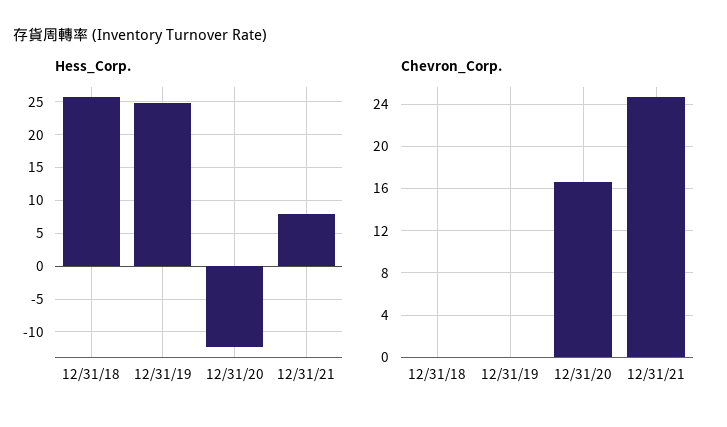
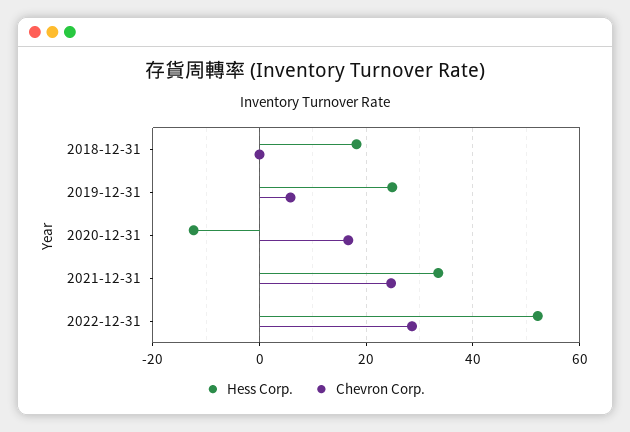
Hess_Corp., 12/31/18: 26 -> 18
Hess_Corp., 12/31/21: 8 -> 34
Chevron_Corp., 12/31/19: 0 -> 6
Hess_Corp., 2022-12-31: none -> 52
Chevron_Corp., 2022-12-31: none -> 28

